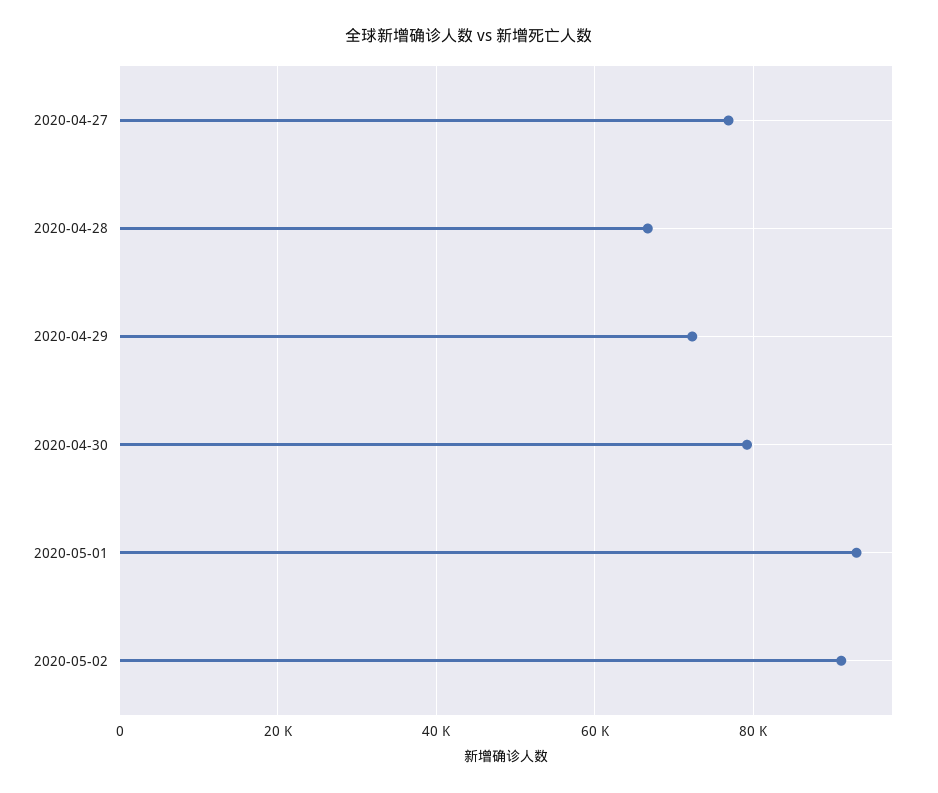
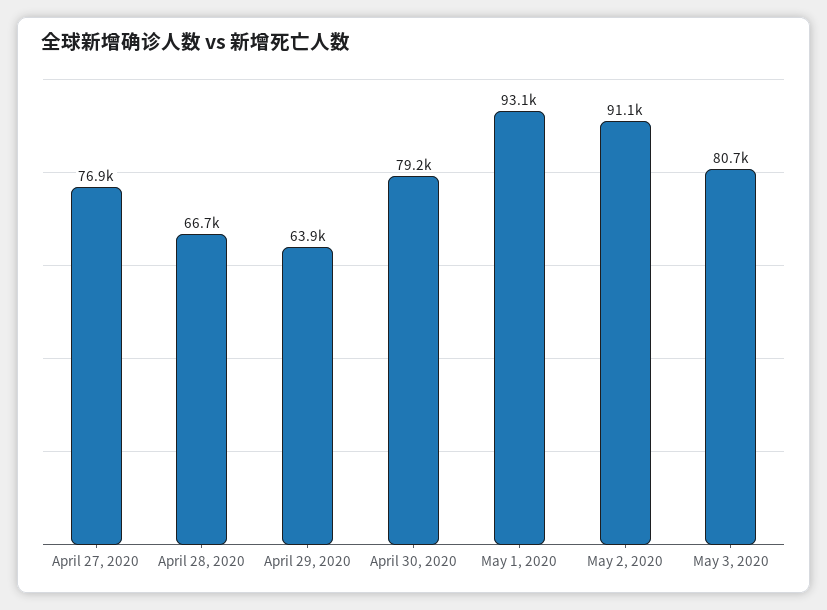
2020-04-29: 72000 -> 63900
May 3, 2020: none -> 80700

